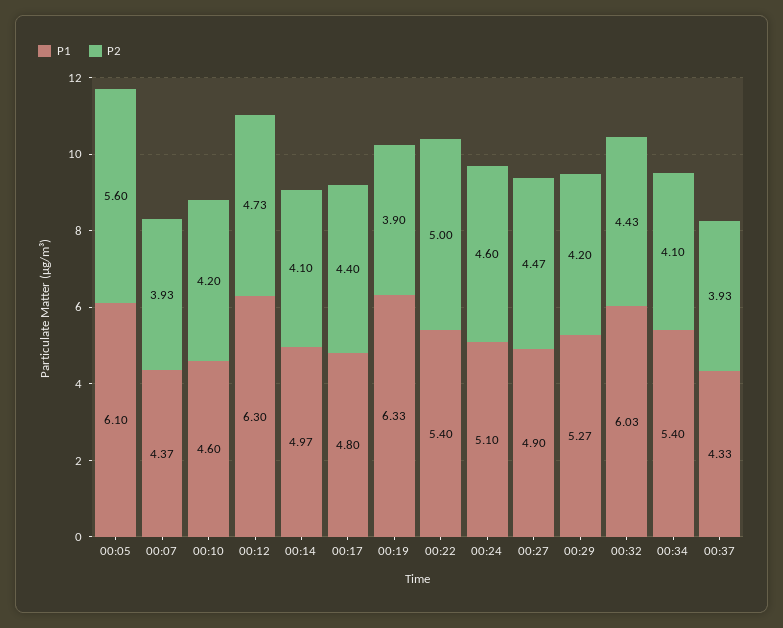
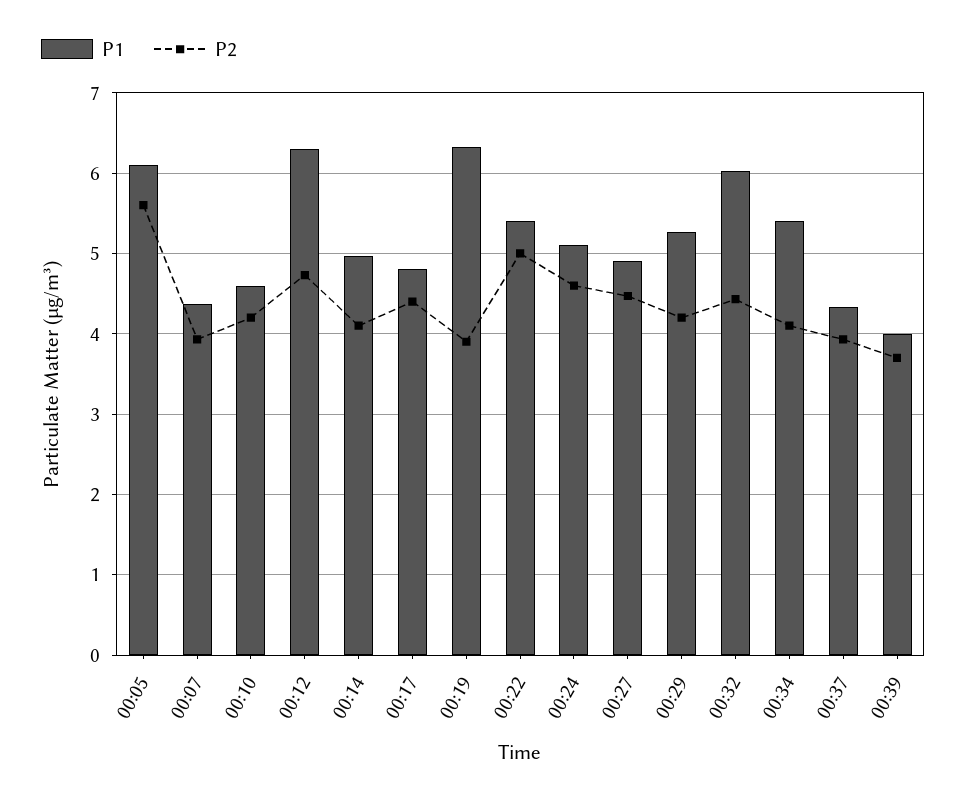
P1, 00:39: none -> 4
P2, 00:39: none -> 3.7

